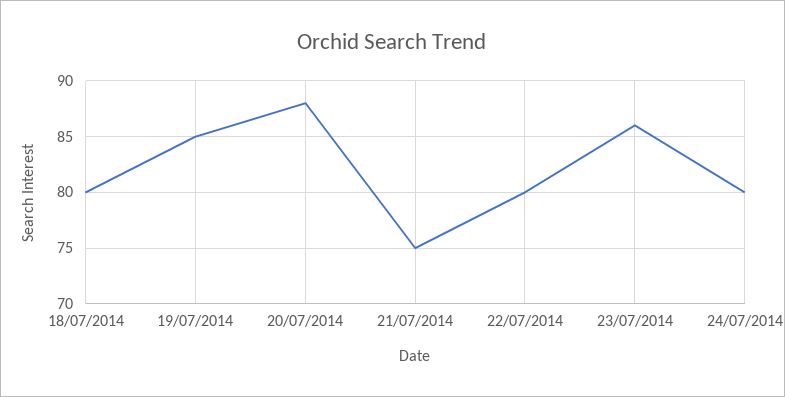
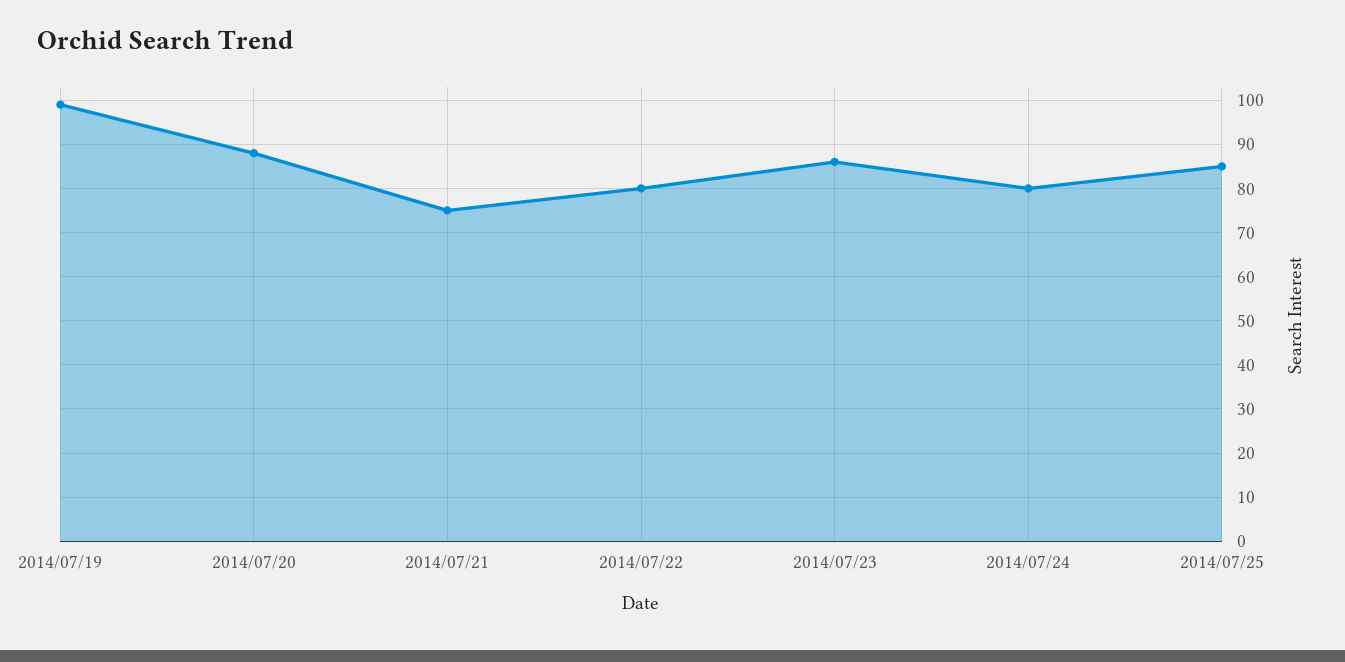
18/07/2014: 80 -> none
19/07/2014: 85 -> 100
2014/07/25: none -> 85

